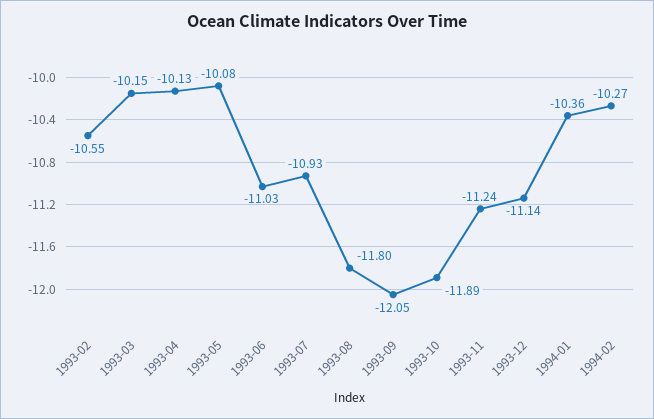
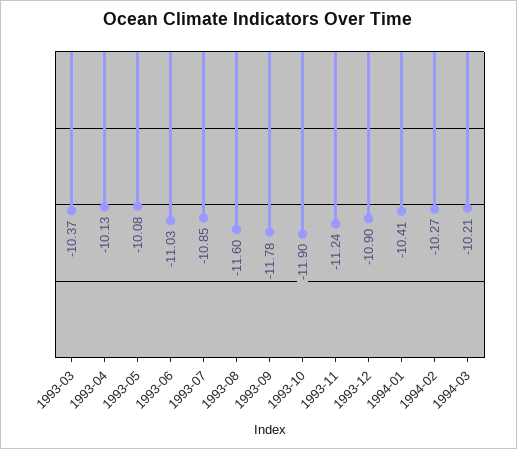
1993-02: -10.55 -> none
1993-03: -10.15 -> -10.37
1993-07: -10.93 -> -10.85
1993-08: -11.8 -> -11.6
1993-09: -12.05 -> -11.78
1993-10: -11.89 -> -11.9
1993-12: -11.14 -> -10.9
1994-01: -10.36 -> -10.41
1994-03: none -> -10.21

